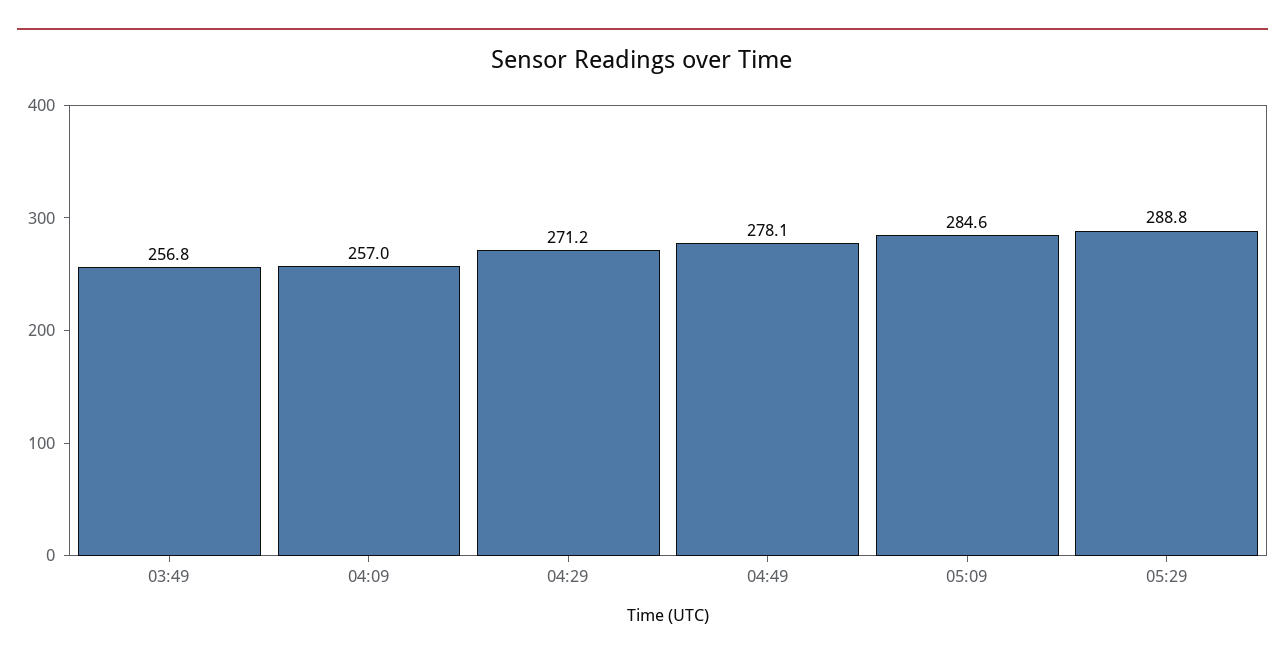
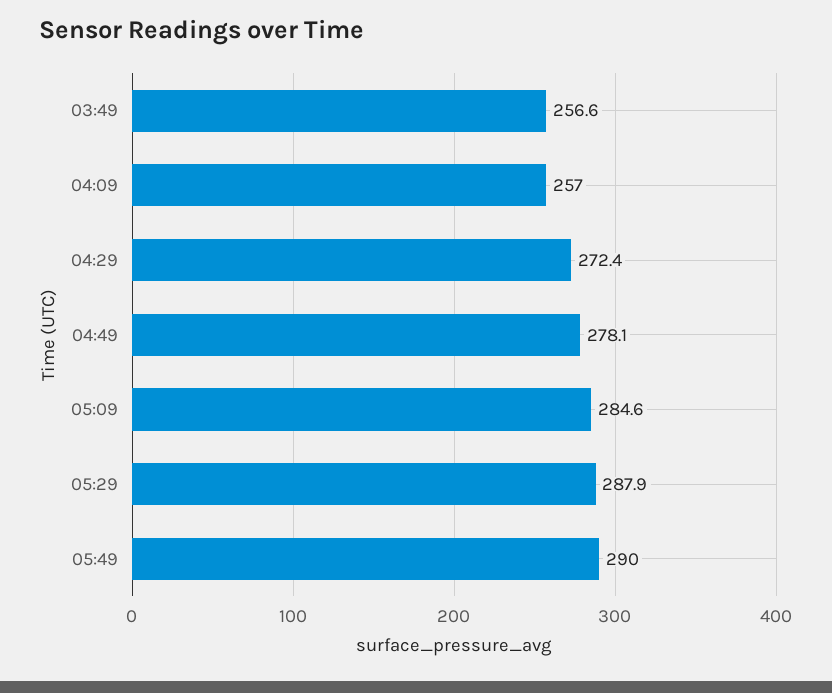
03:49: 256.8 -> 256.6
04:29: 271.2 -> 272.4
05:29: 288.8 -> 287.9
05:49: none -> 290

